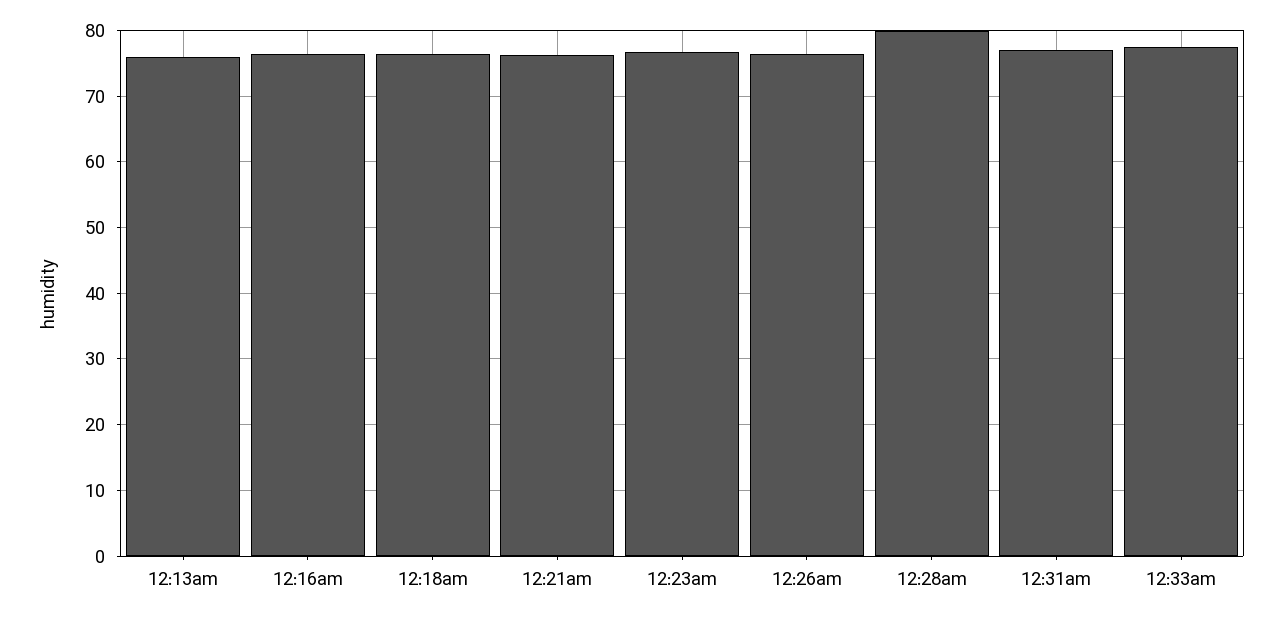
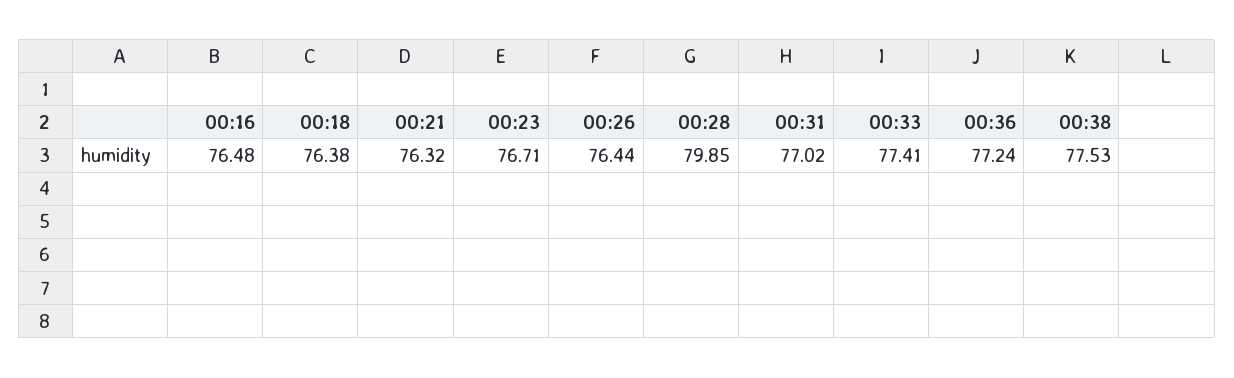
12:13am: 76 -> none
00:36: none -> 77.24
00:38: none -> 77.53

